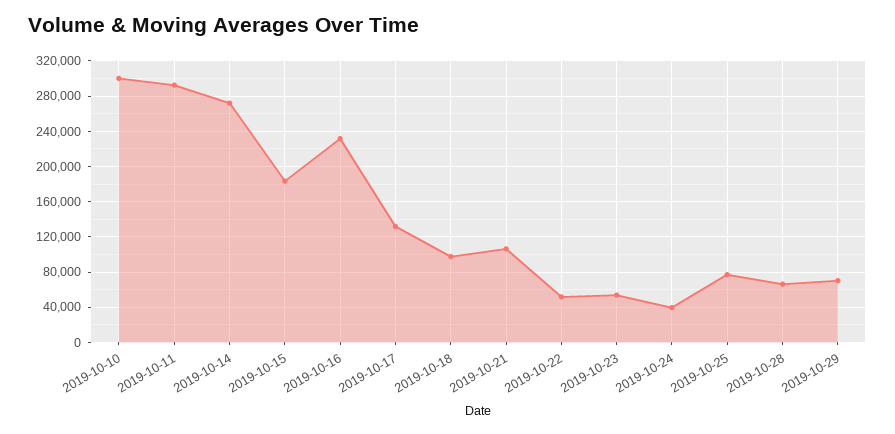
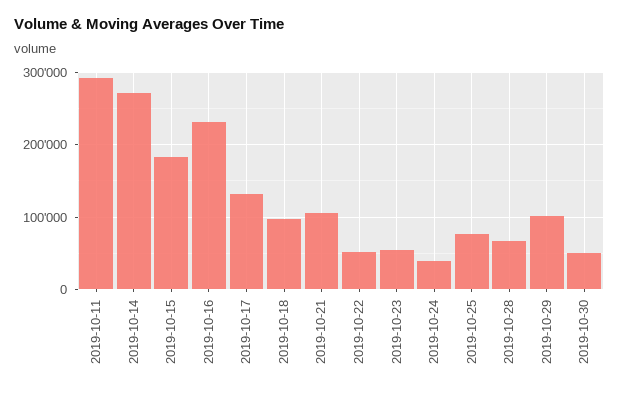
2019-10-10: 300000 -> none
2019-10-29: 70000 -> 100000
2019-10-30: none -> 50000

